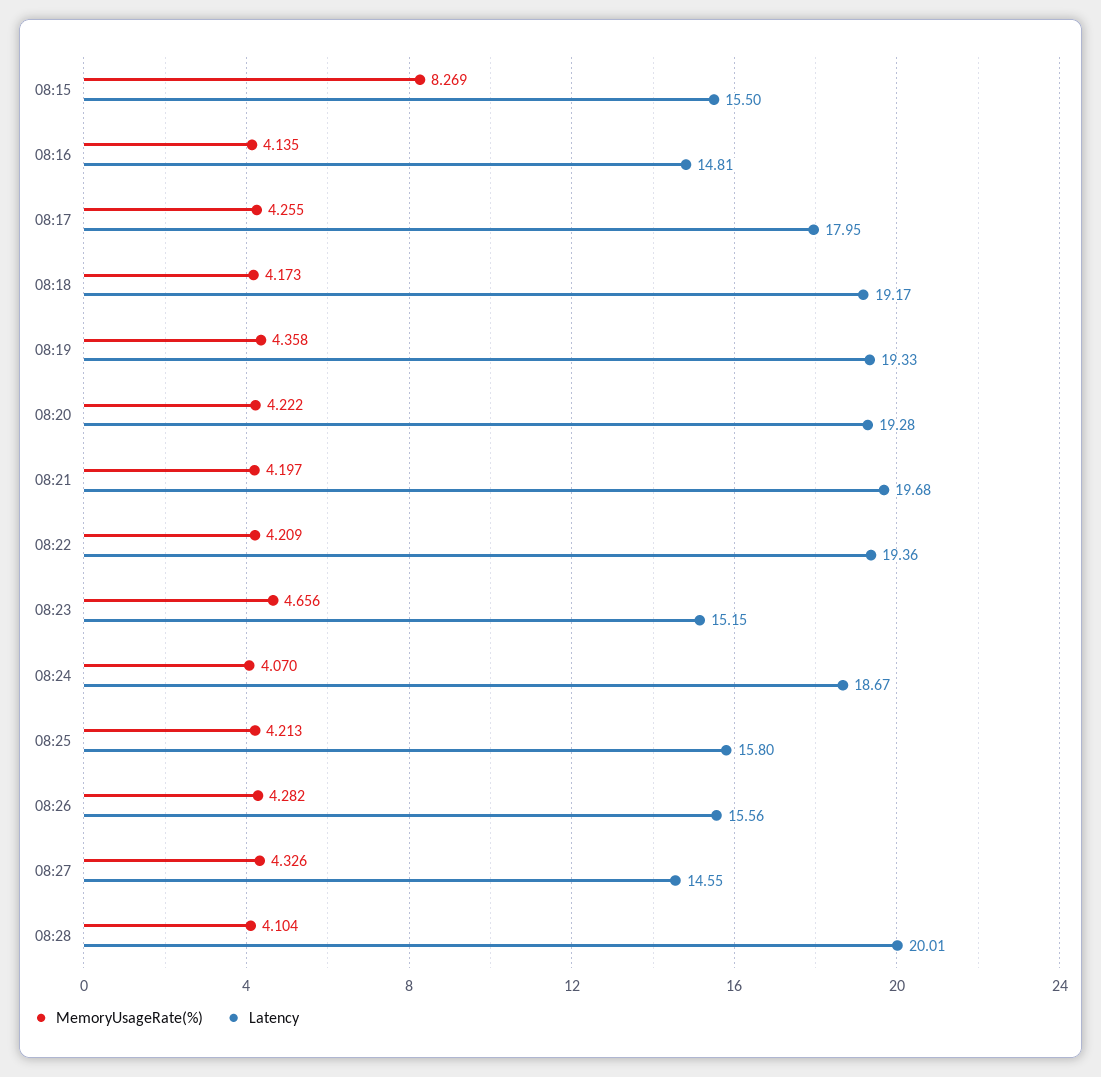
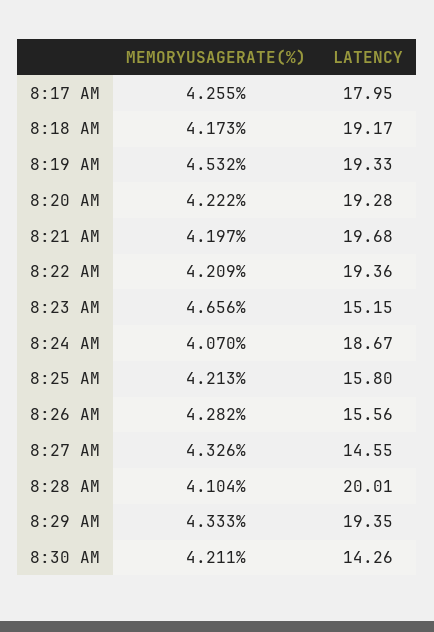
MemoryUsageRate(%), 08:15: 8.269 -> none
Latency, 08:15: 15.5 -> none
MemoryUsageRate(%), 08:16: 4.135 -> none
Latency, 08:16: 14.81 -> none
MemoryUsageRate(%), 08:19: 4.358 -> 4.532
MemoryUsageRate(%), 8:29 AM: none -> 4.333
Latency, 8:29 AM: none -> 19.35
MemoryUsageRate(%), 8:30 AM: none -> 4.211
Latency, 8:30 AM: none -> 14.26

